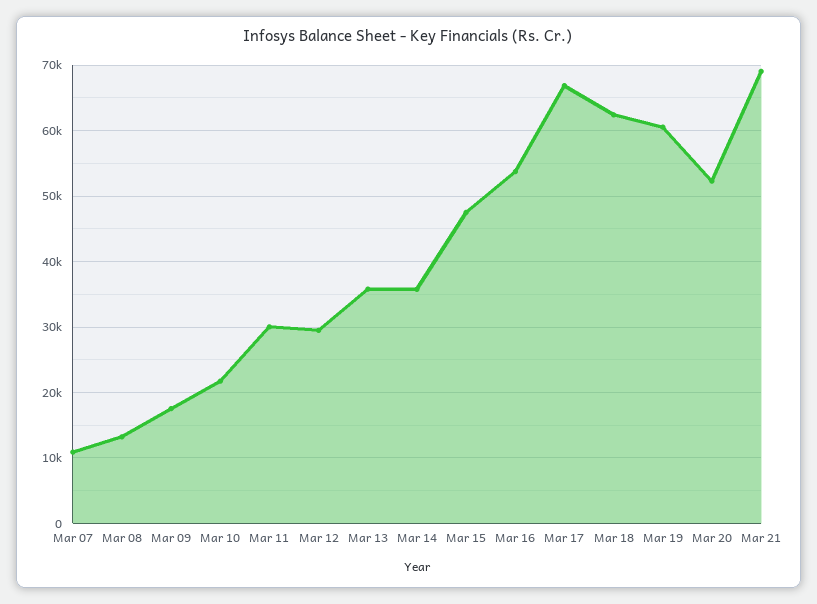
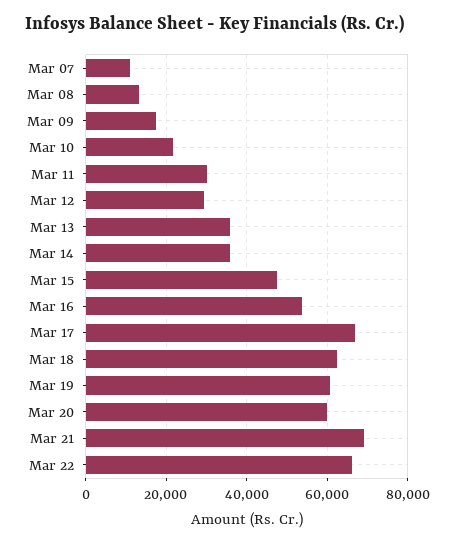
Mar 20: 52000 -> 60000
Mar 22: none -> 66000

